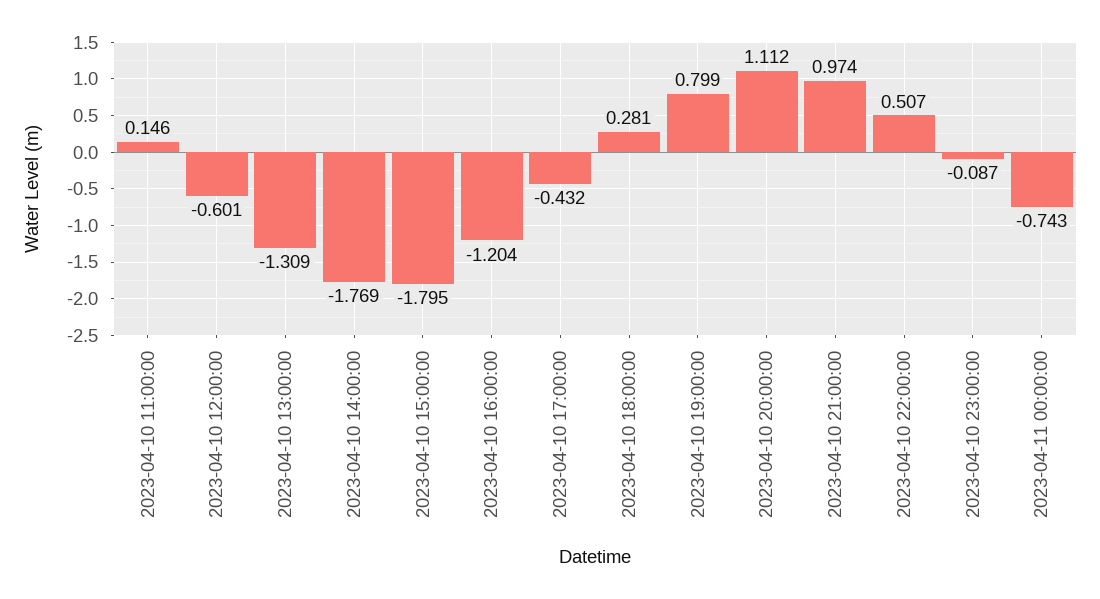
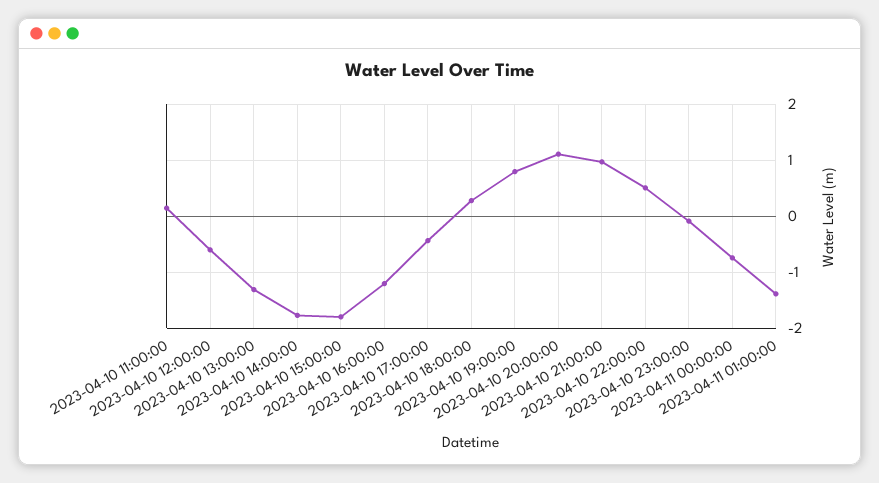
2023-04-11 01:00:00: none -> -1.4

